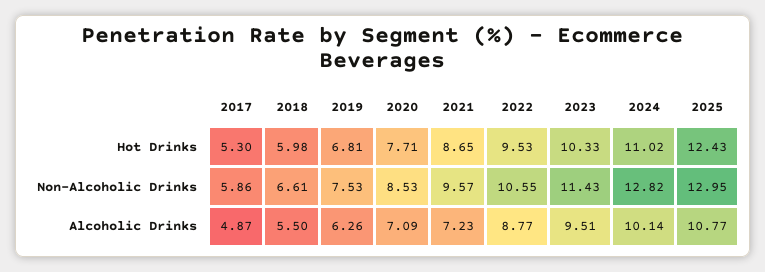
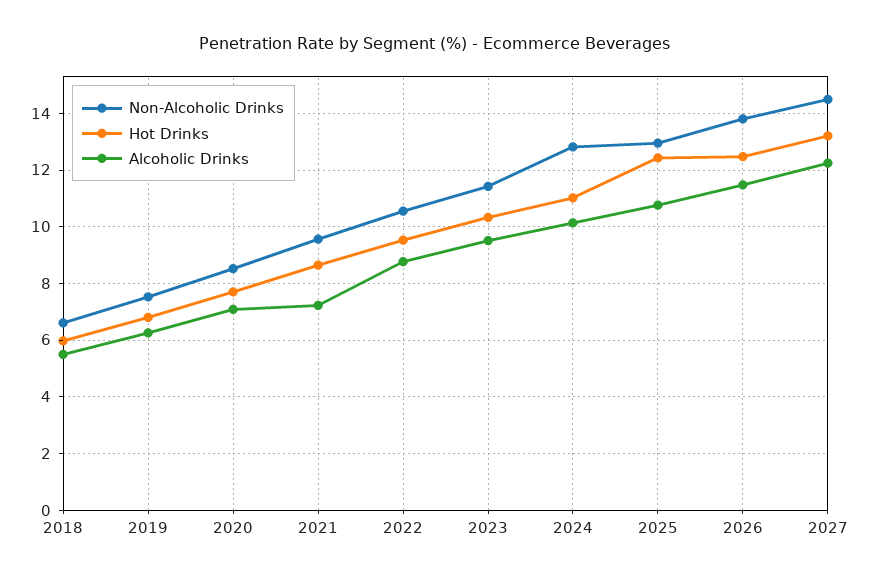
Hot Drinks, 2017: 5.3 -> none
Non-Alcoholic Drinks, 2017: 5.86 -> none
Alcoholic Drinks, 2017: 4.87 -> none
Non-Alcoholic Drinks, 2026: none -> 13.75
Hot Drinks, 2026: none -> 12.5
Alcoholic Drinks, 2026: none -> 11.5
Non-Alcoholic Drinks, 2027: none -> 14.5
Hot Drinks, 2027: none -> 13.25
Alcoholic Drinks, 2027: none -> 12.25

